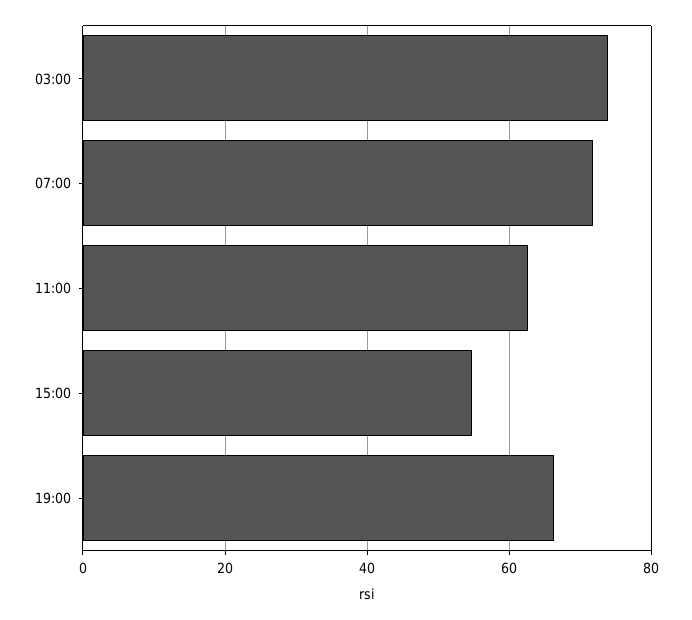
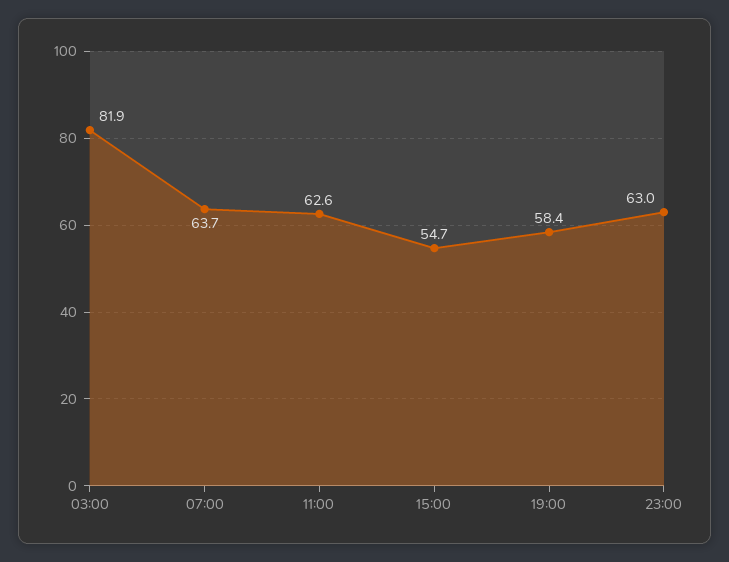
03:00: 74 -> 81.9
07:00: 72 -> 63.7
19:00: 66 -> 58.4
23:00: none -> 63

